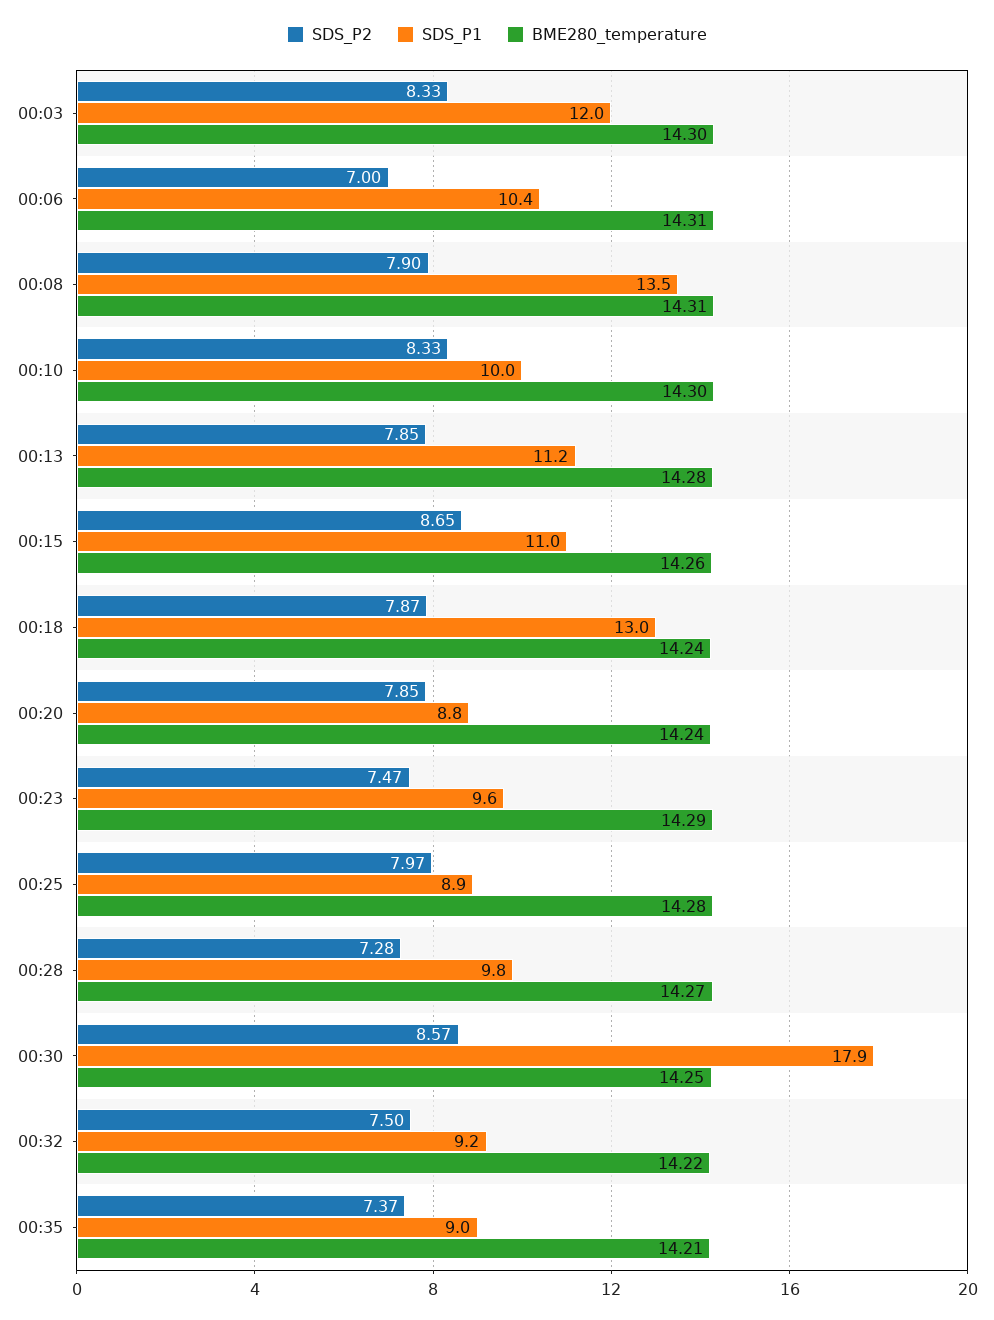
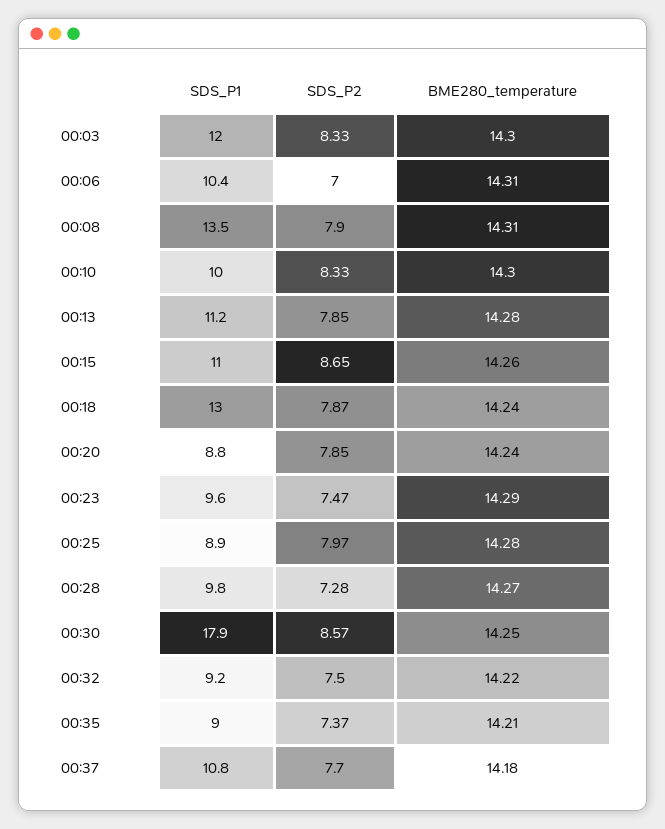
SDS_P1, 00:37: none -> 10.8
SDS_P2, 00:37: none -> 7.7
BME280_temperature, 00:37: none -> 14.18

